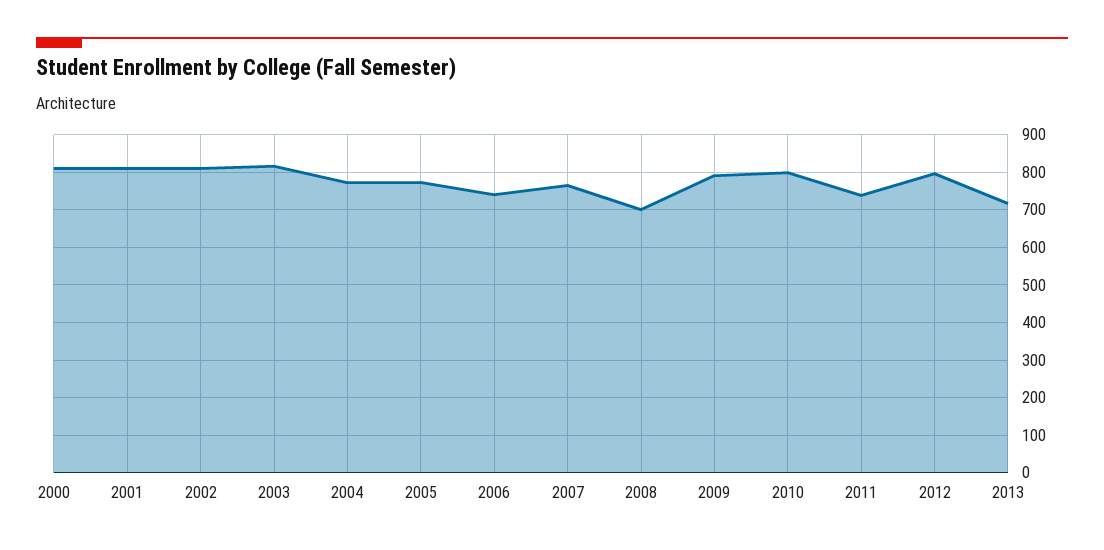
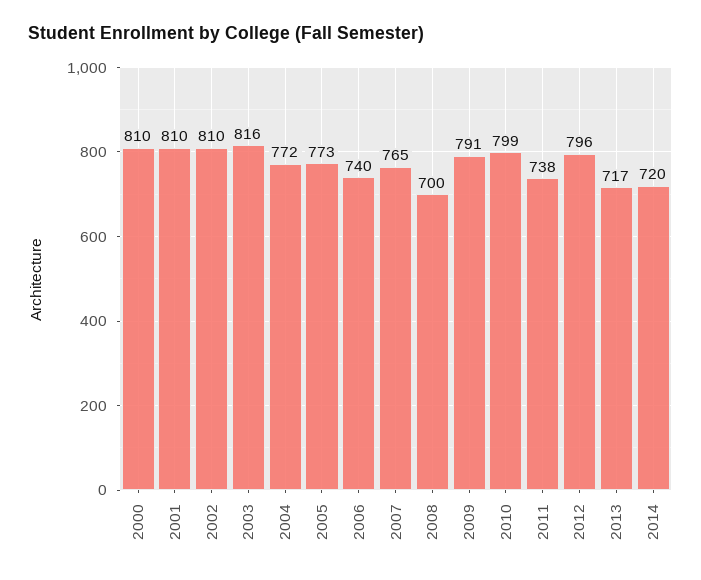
2014: none -> 720

